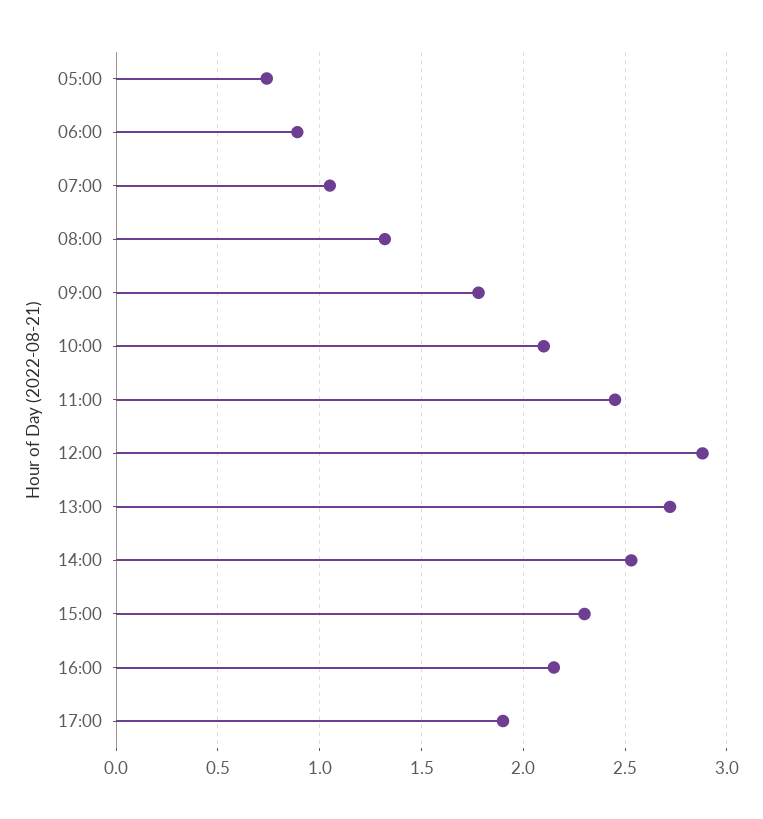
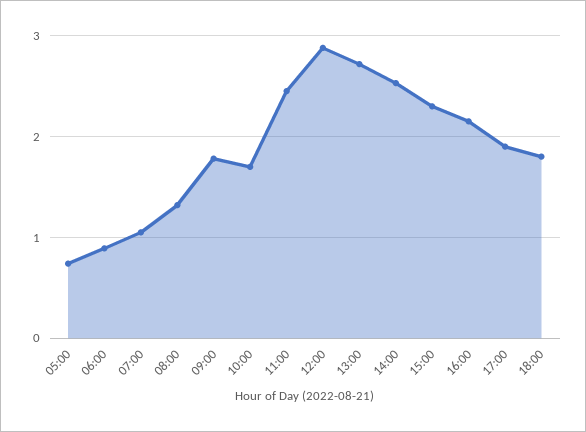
10:00: 2.1 -> 1.7
18:00: none -> 1.8

